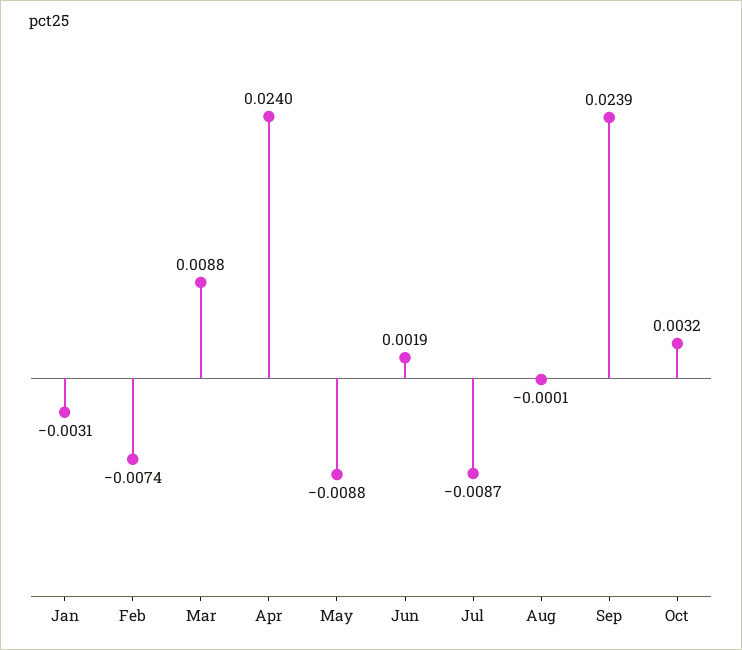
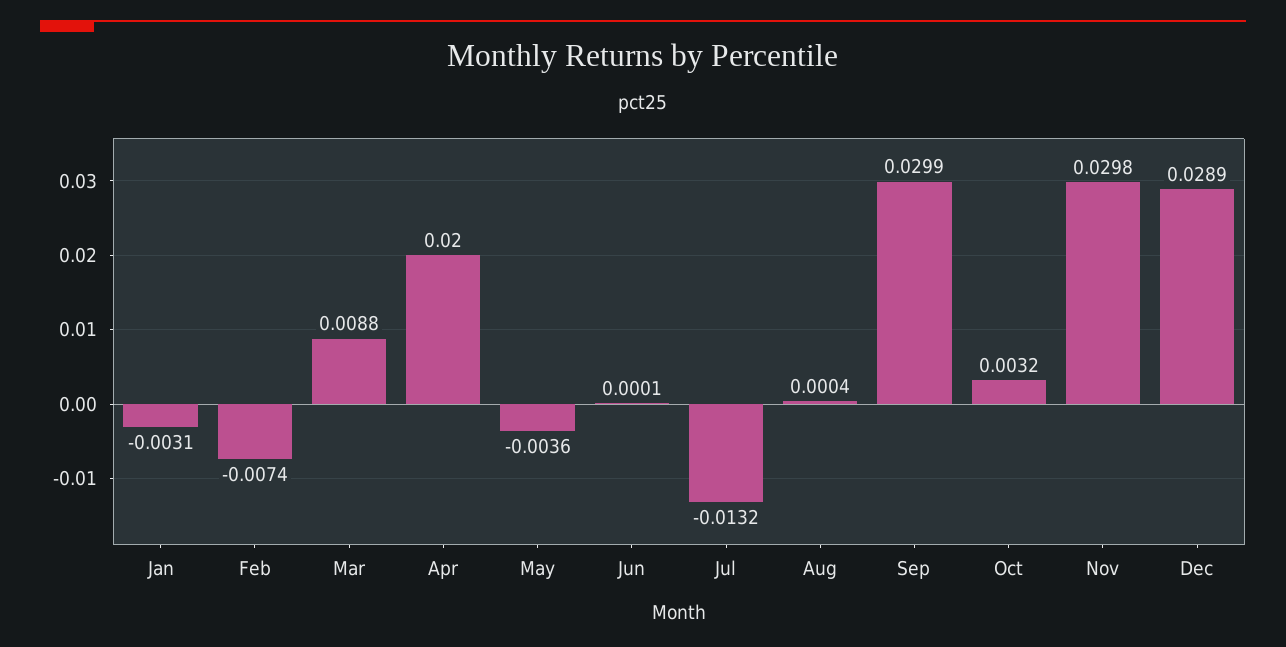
Apr: 0.024 -> 0.02
May: -0.0088 -> -0.0036
Jun: 0.0019 -> 0.0001
Jul: -0.0087 -> -0.0132
Aug: -0.0001 -> 0.0004
Sep: 0.0239 -> 0.0299
Nov: none -> 0.0298
Dec: none -> 0.0289

